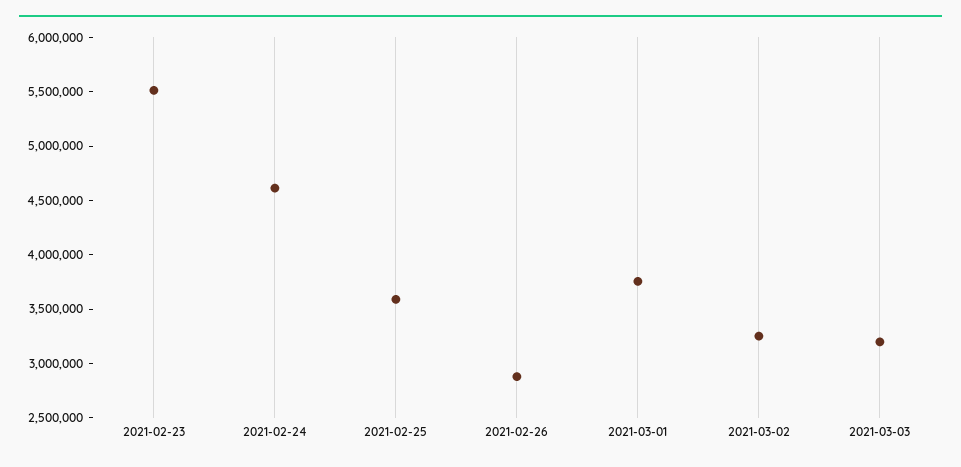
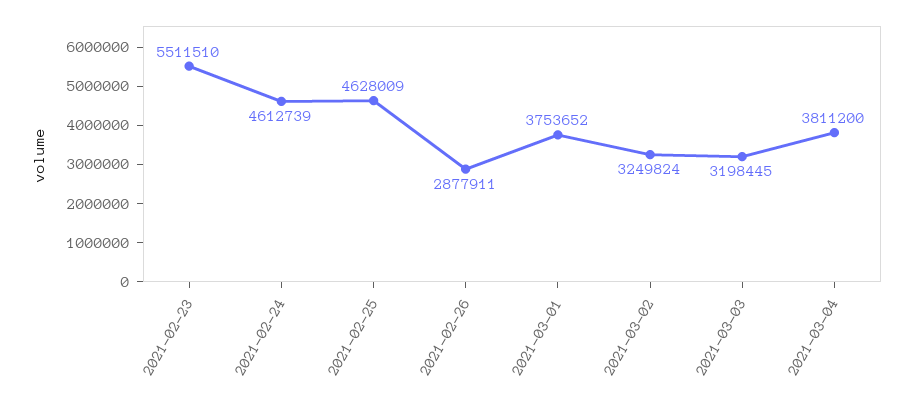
2021-02-25: 3600000 -> 4628009
2021-03-04: none -> 3811200

